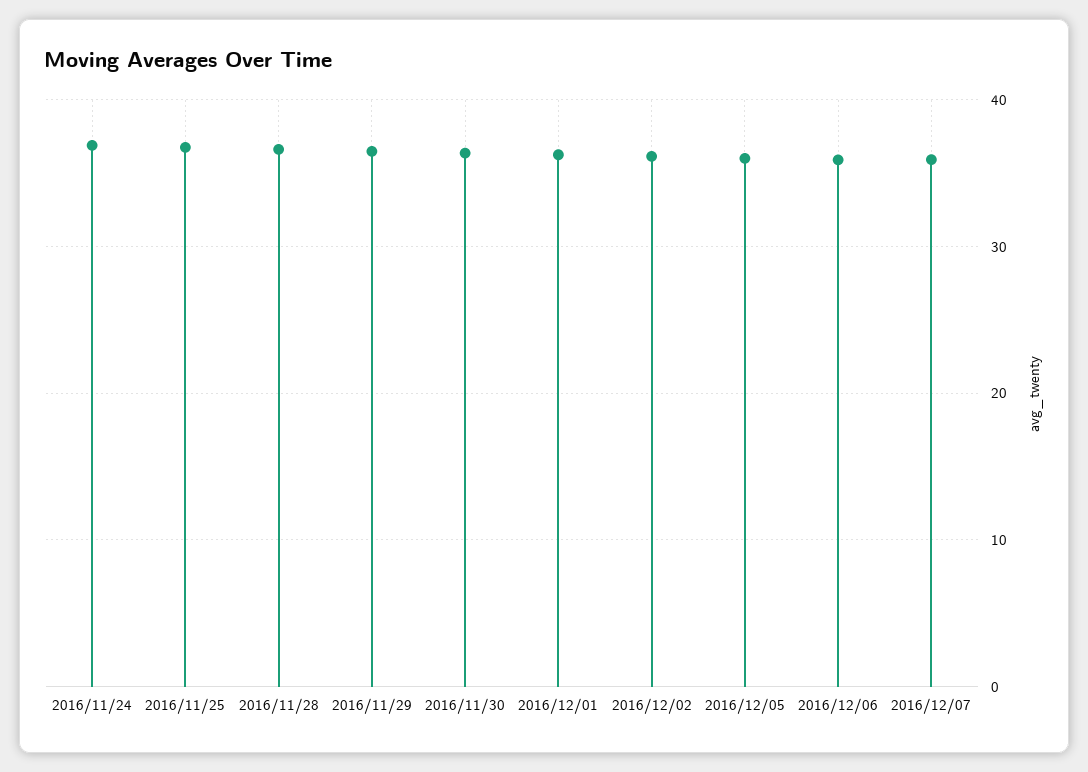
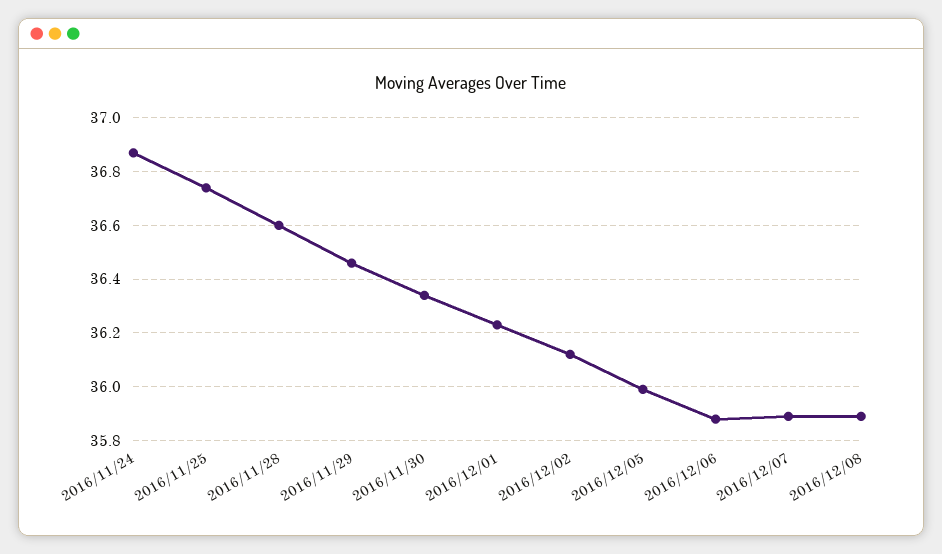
2016/12/08: none -> 35.9

